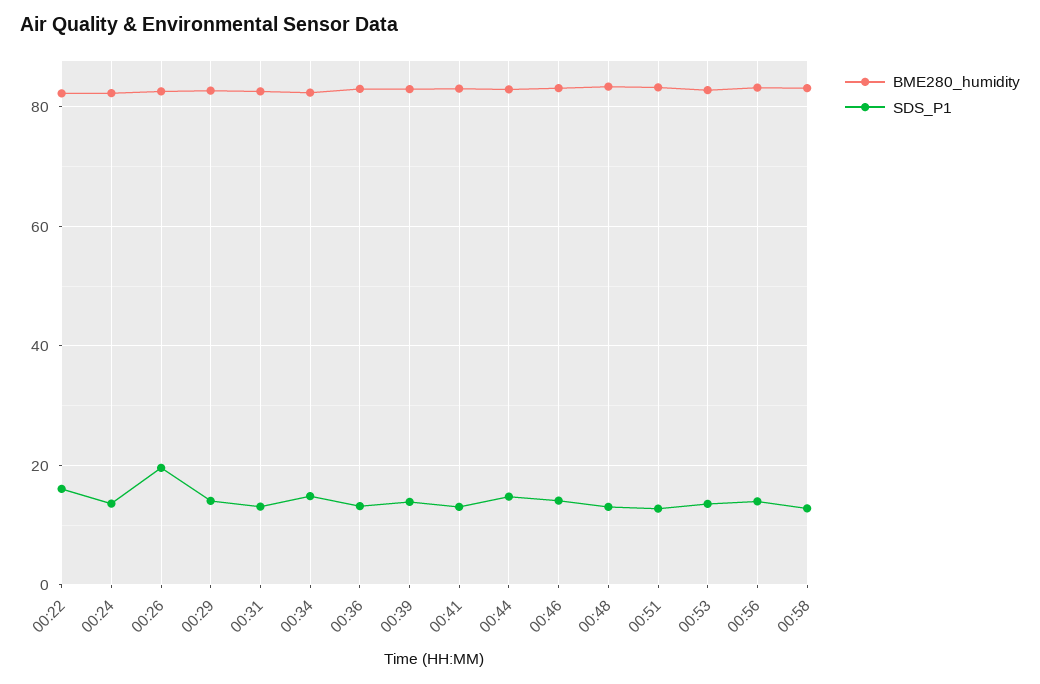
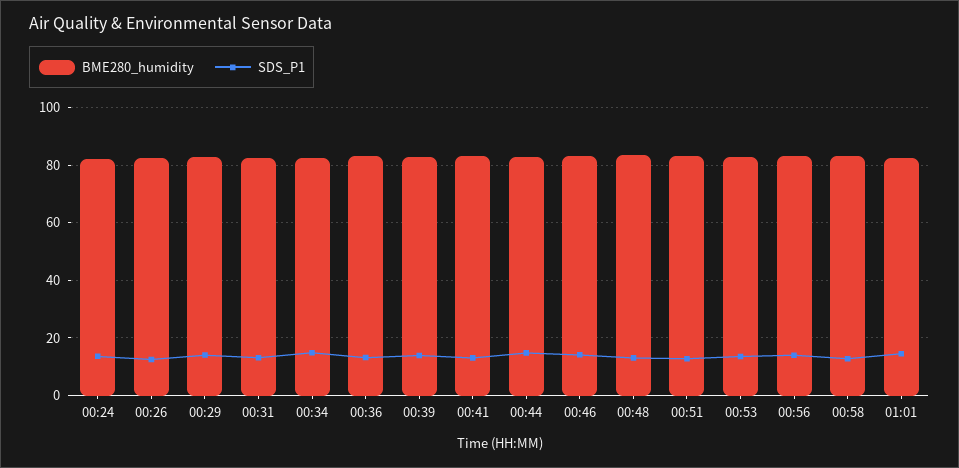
BME280_humidity, 00:22: 82 -> none
SDS_P1, 00:22: 16 -> none
SDS_P1, 00:26: 20 -> 12.5
BME280_humidity, 01:01: none -> 82.5
SDS_P1, 01:01: none -> 15

